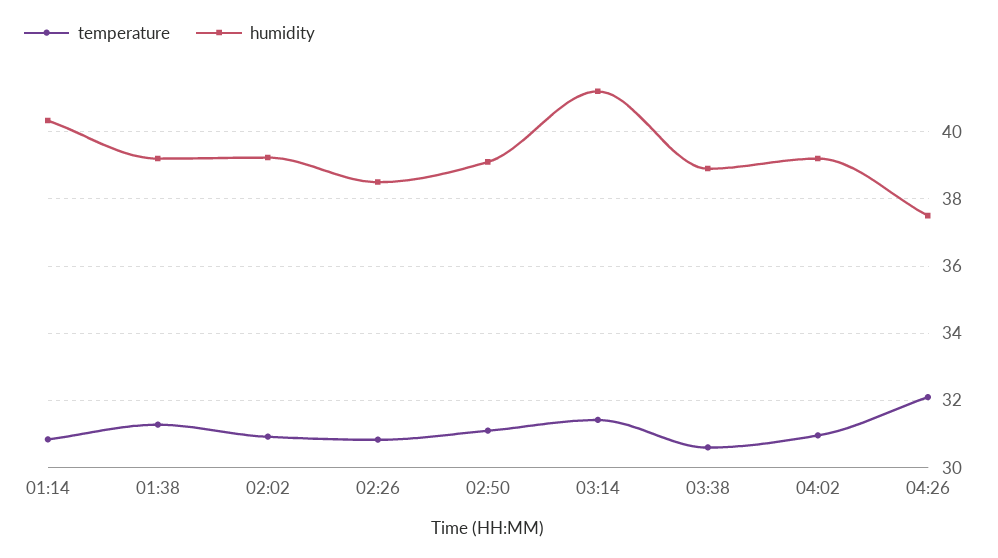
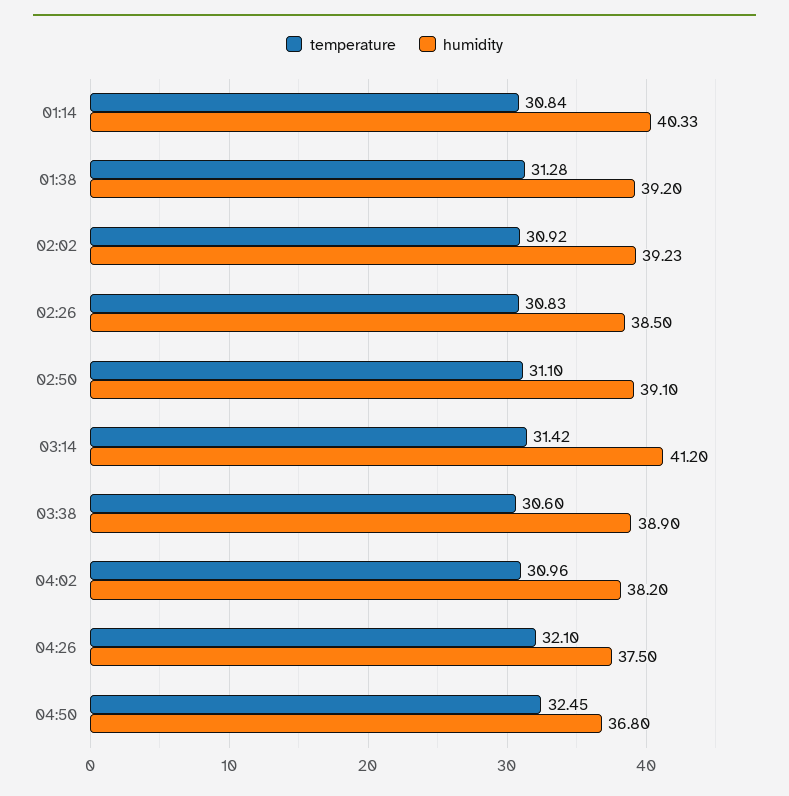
humidity, 04:02: 39.2 -> 38.2
temperature, 04:50: none -> 32.45
humidity, 04:50: none -> 36.8

